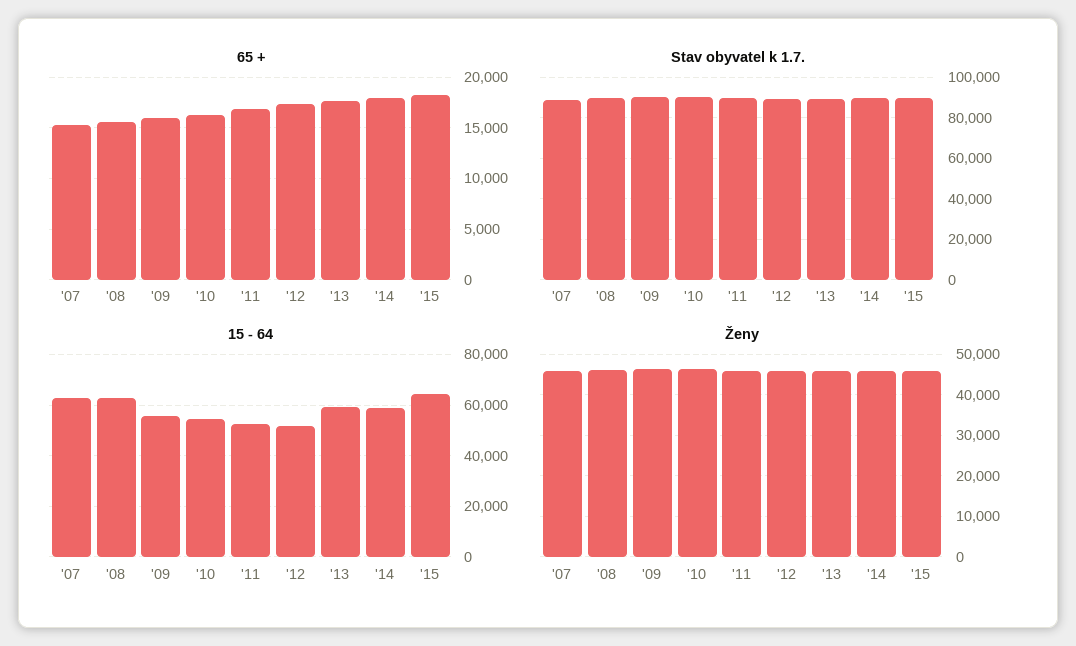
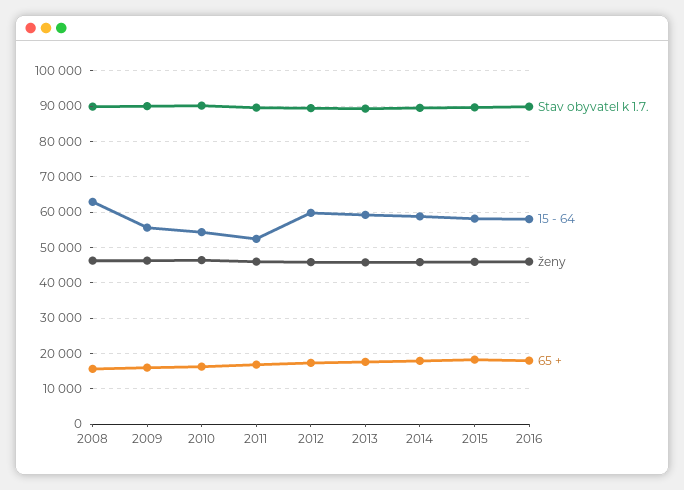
65 +, '07: 15000 -> none
Stav obyvatel k 1.7., '07: 90000 -> none
15 - 64, '07: 62500 -> none
15 - 64, '12: 52500 -> 60000
15 - 64, '15: 65000 -> 58000
Ženy, '07: 46000 -> none
Stav obyvatel k 1.7., 2016: none -> 90000
15 - 64, 2016: none -> 58000
Ženy, 2016: none -> 46000
65 +, 2016: none -> 18000

